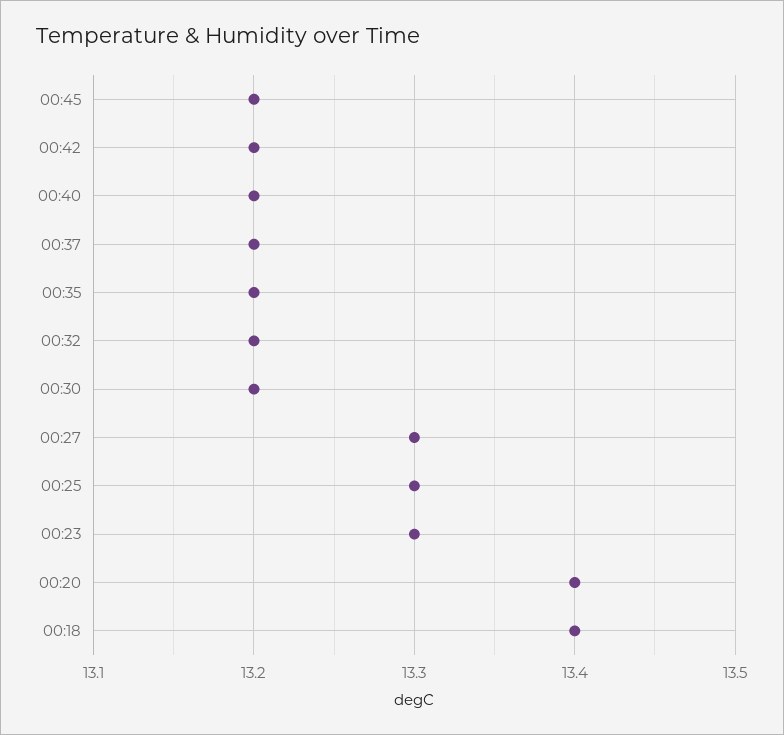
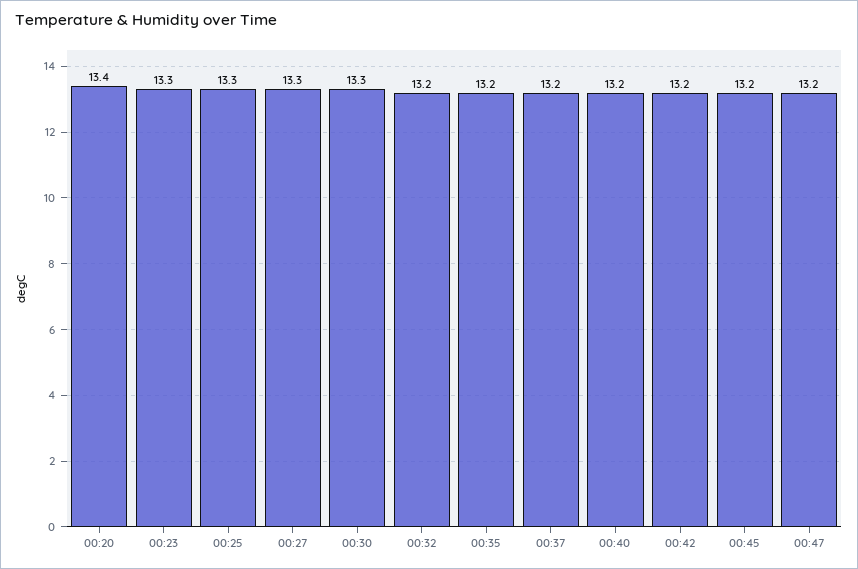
00:30: 13.2 -> 13.3
00:18: 13.4 -> none
00:47: none -> 13.2

